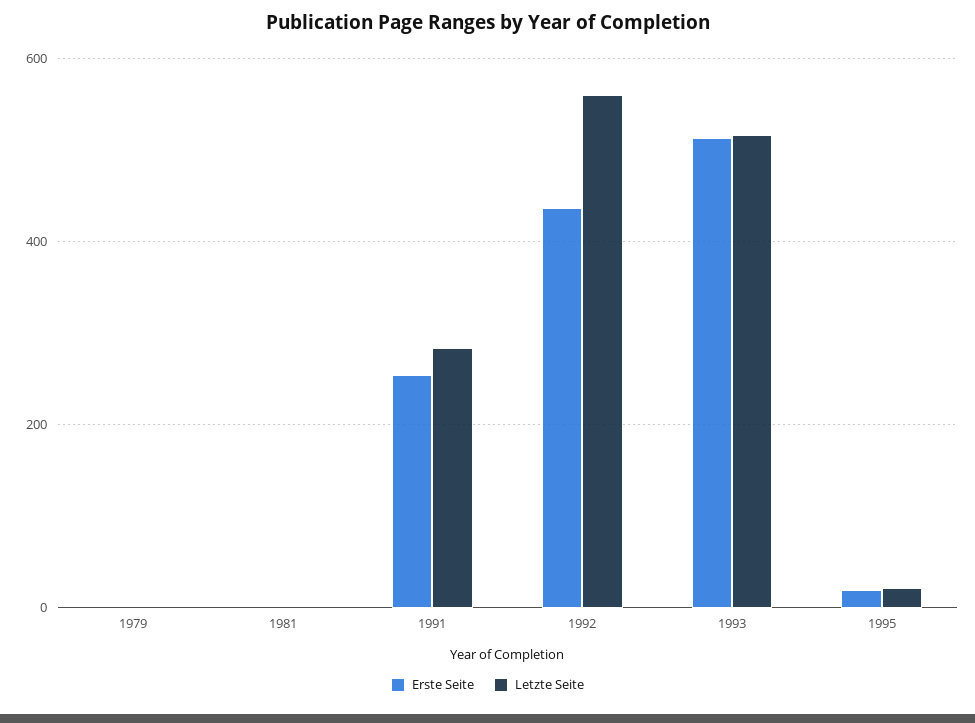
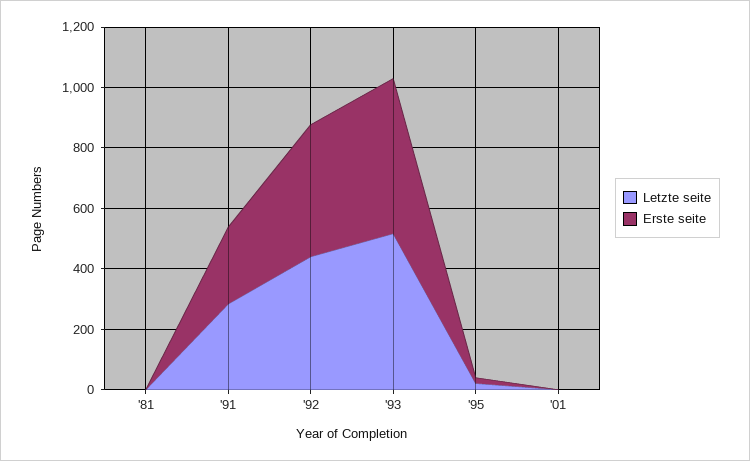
Erste Seite, 1979: 0 -> none
Letzte Seite, 1979: 0 -> none
Letzte Seite, 1992: 560 -> 450
Letzte Seite, '01: none -> 0
Erste Seite, '01: none -> 0

